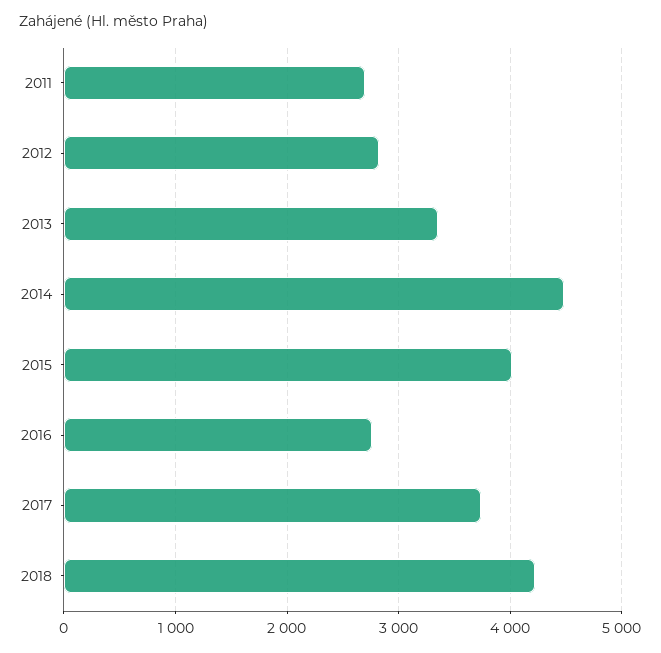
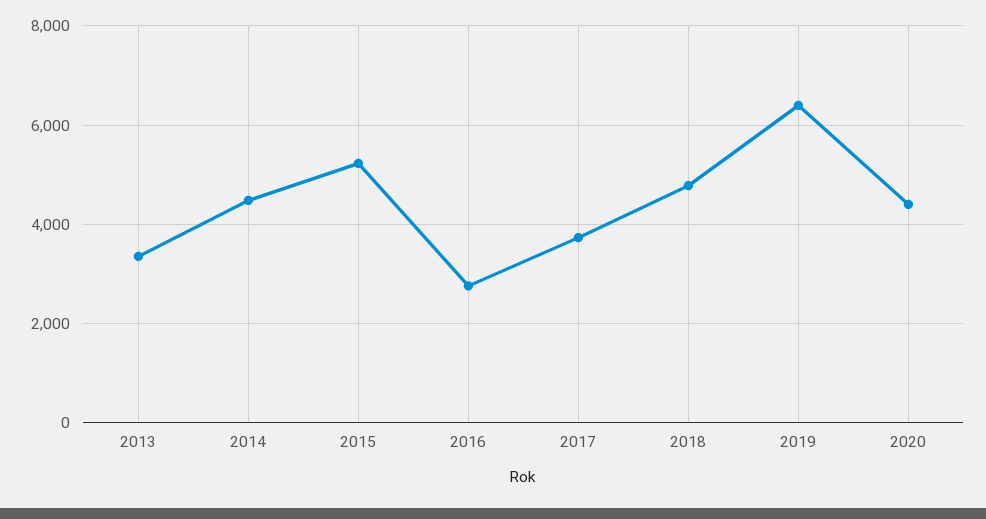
2011: 2700 -> none
2012: 2800 -> none
2015: 4000 -> 5200
2018: 4200 -> 4800
2019: none -> 6400
2020: none -> 4400

